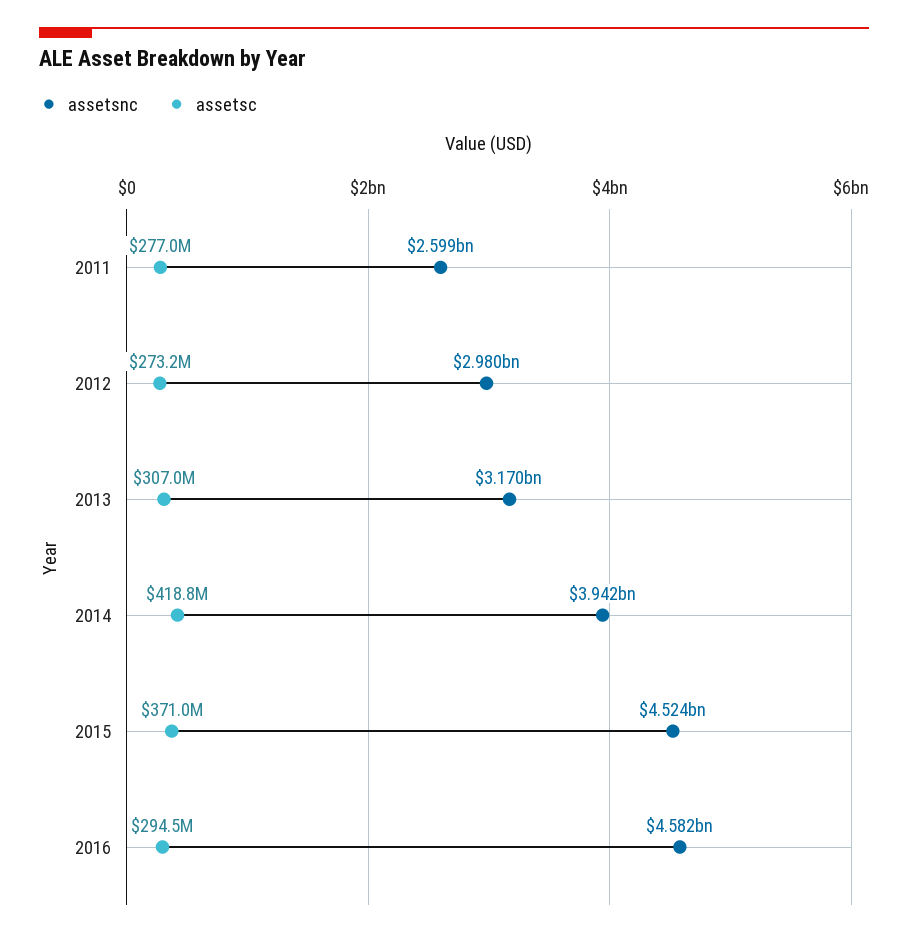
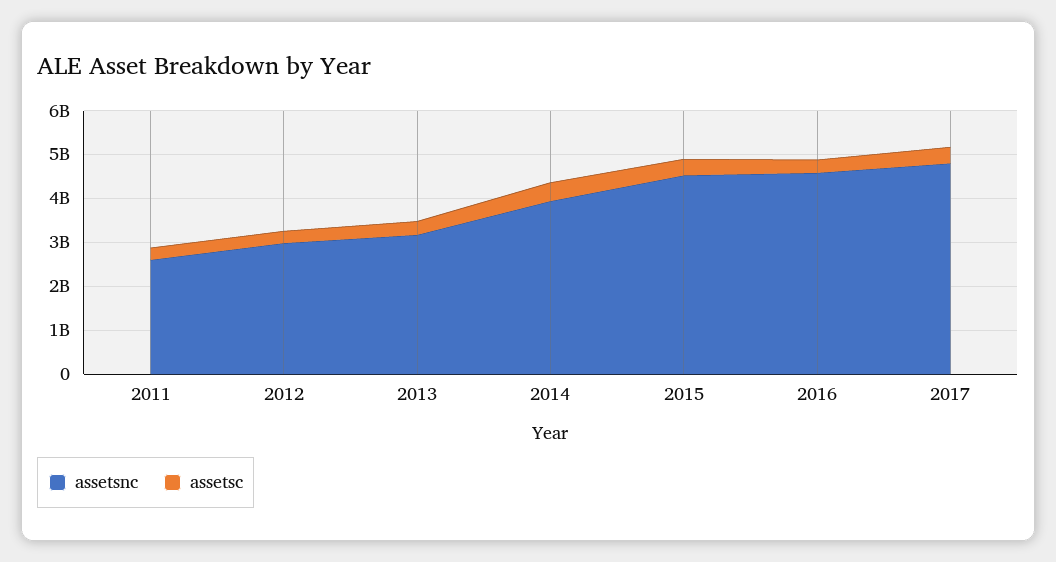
assetsnc, 2017: none -> 4800000000
assetsc, 2017: none -> 400000000

